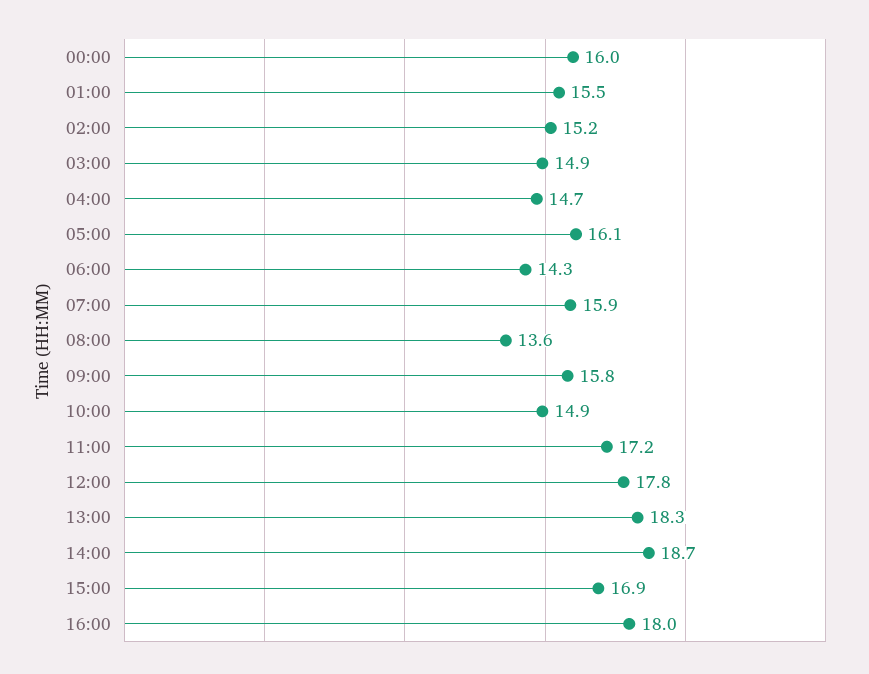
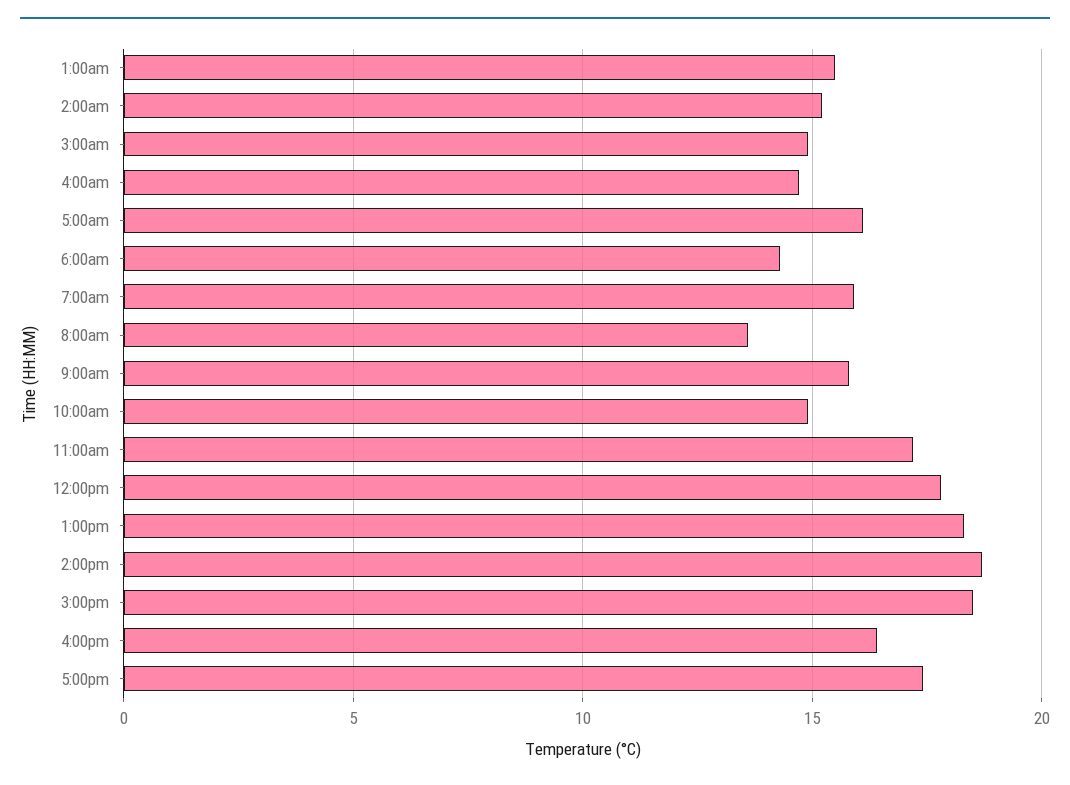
00:00: 16 -> none
15:00: 16.9 -> 18.5
16:00: 18 -> 16.5
5:00pm: none -> 17.5

